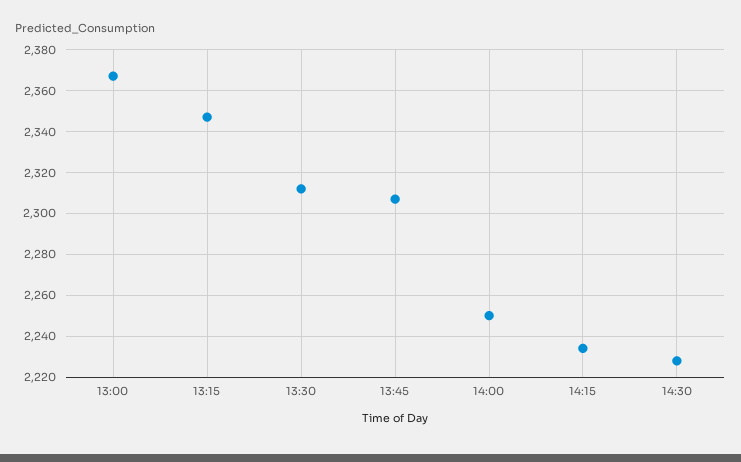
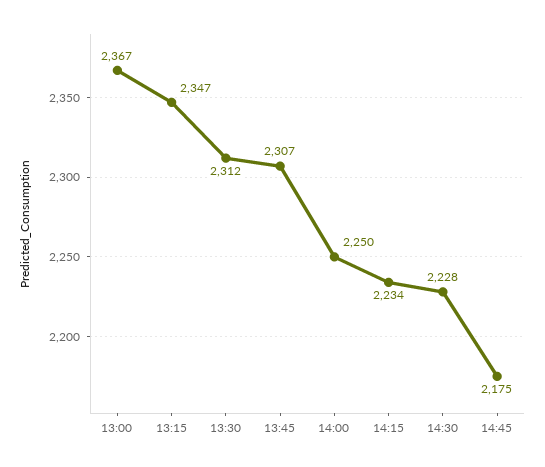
14:45: none -> 2175

